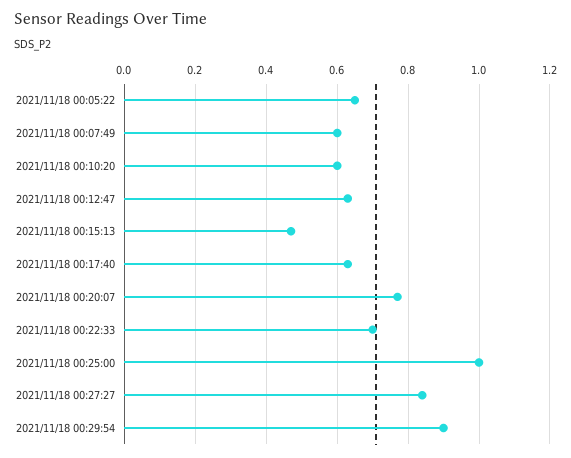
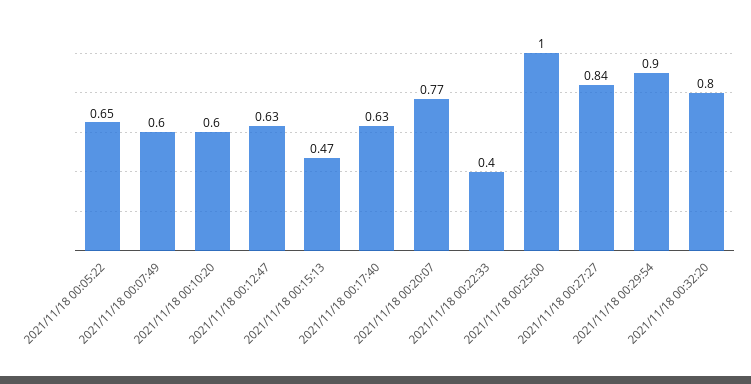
2021/11/18 00:22:33: 0.7 -> 0.4
2021/11/18 00:32:20: none -> 0.8

